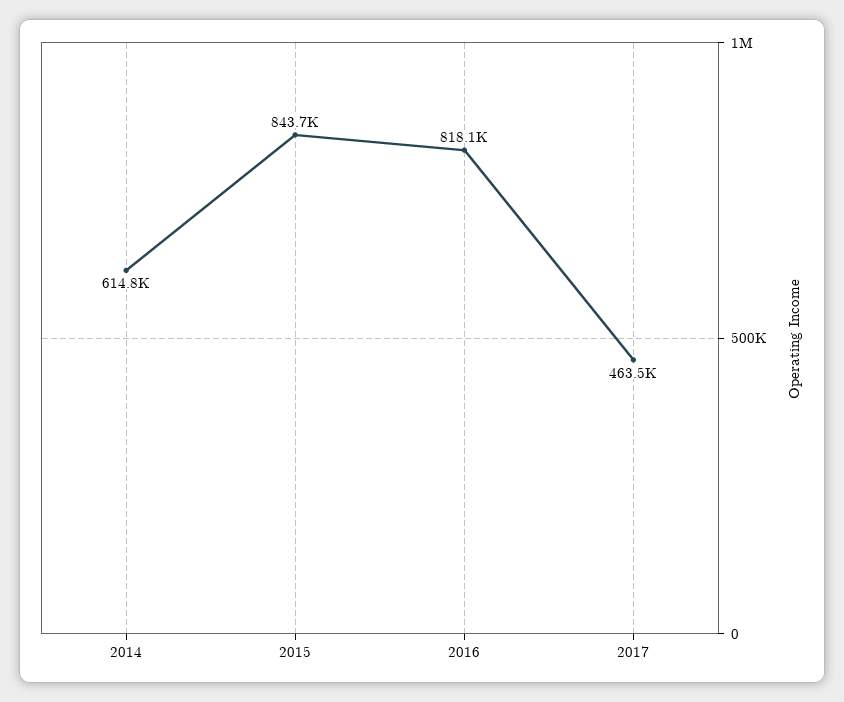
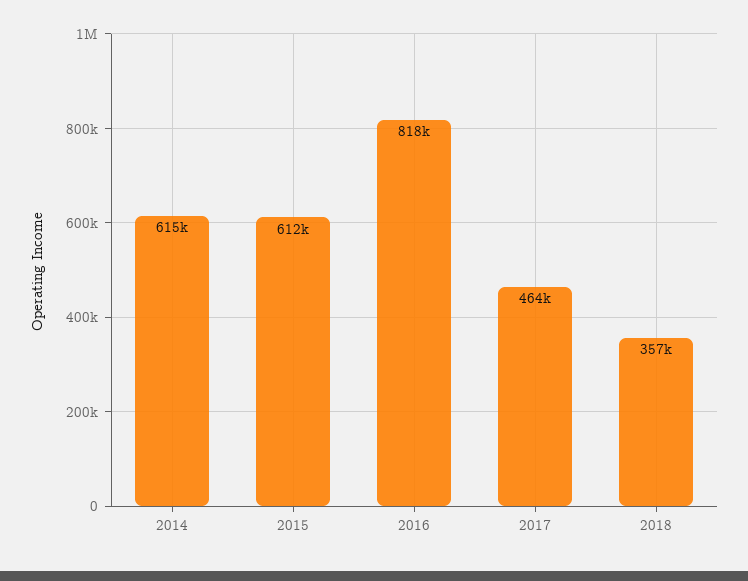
2015: 843700 -> 612000
2018: none -> 357000

